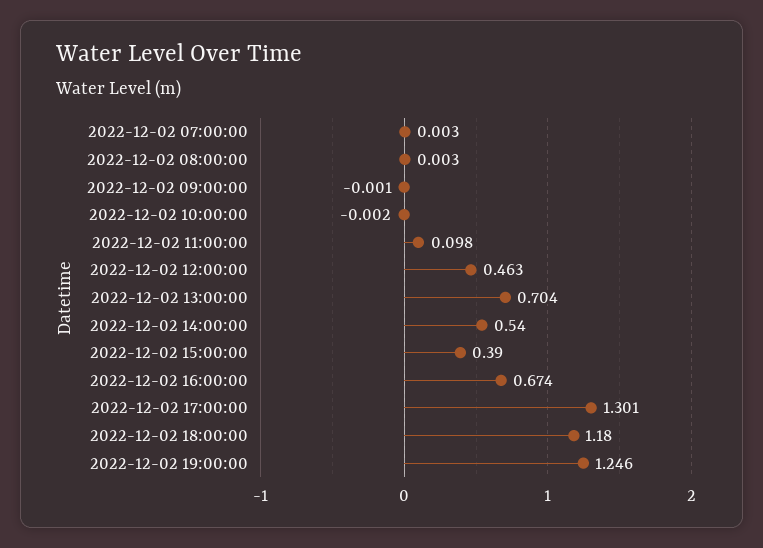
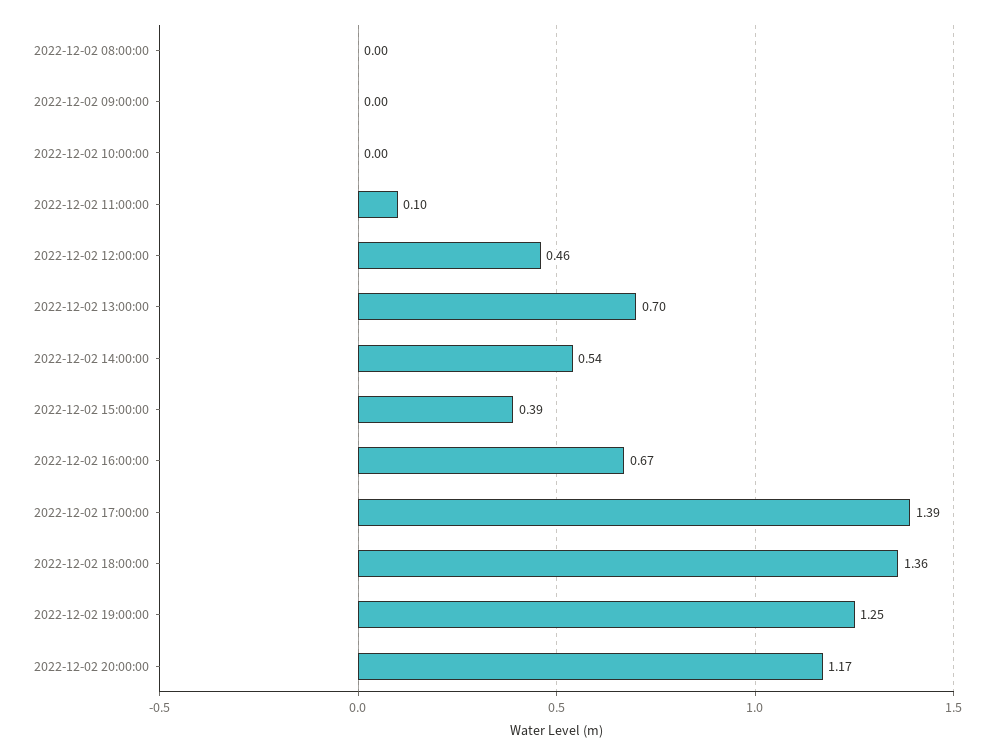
2022-12-02 07:00:00: 0.003 -> none
2022-12-02 17:00:00: 1.301 -> 1.39
2022-12-02 18:00:00: 1.18 -> 1.36
2022-12-02 20:00:00: none -> 1.17

